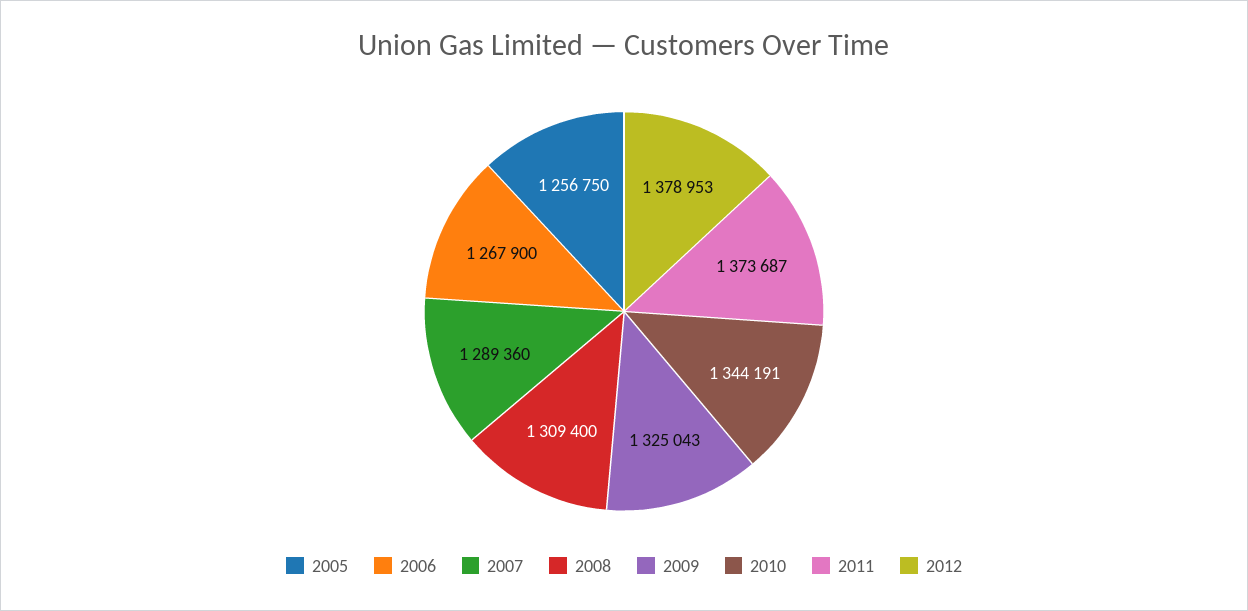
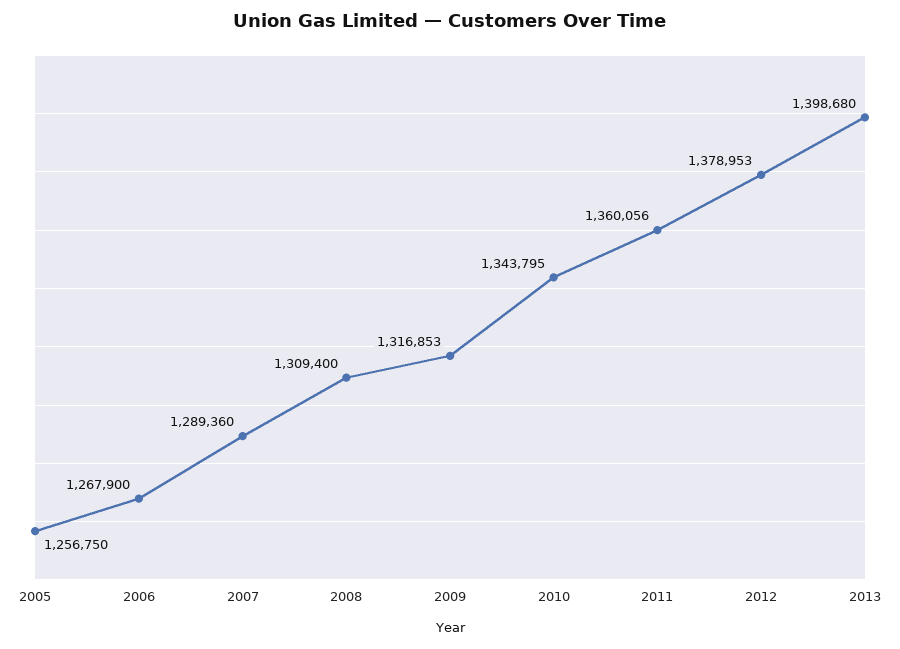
2009: 1325043 -> 1316853
2010: 1344191 -> 1343795
2011: 1373687 -> 1360056
2013: none -> 1398680

